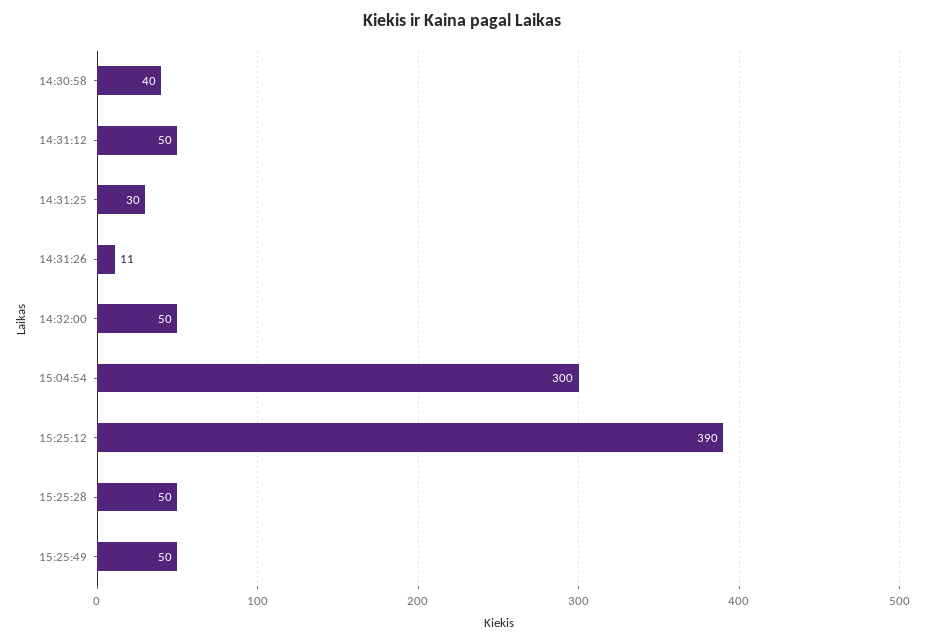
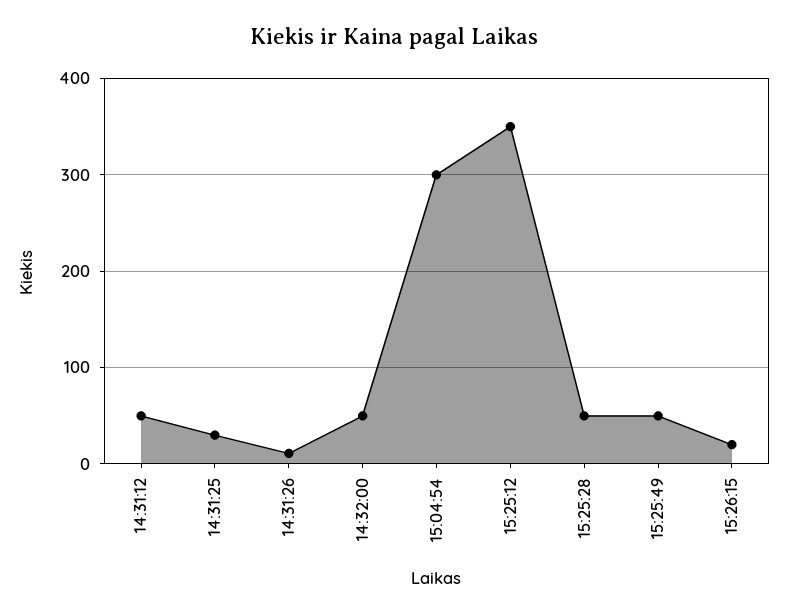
14:30:58: 40 -> none
15:25:12: 390 -> 350
15:26:15: none -> 20

